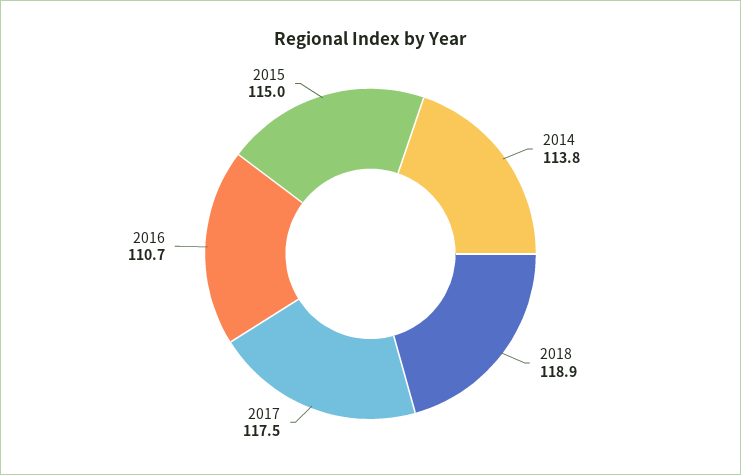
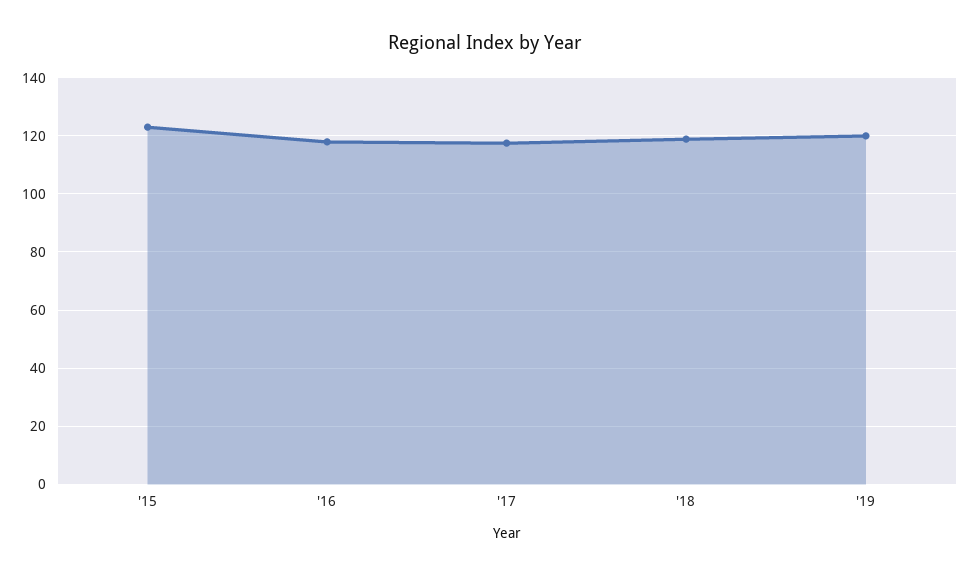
2014: 113.8 -> none
2016: 110.7 -> 117.5
2015: 115 -> 122.5
'19: none -> 120

